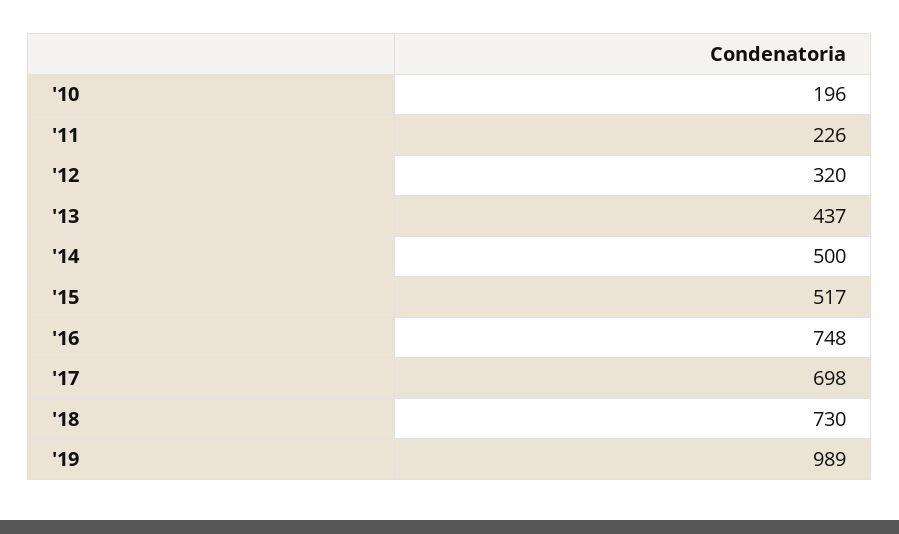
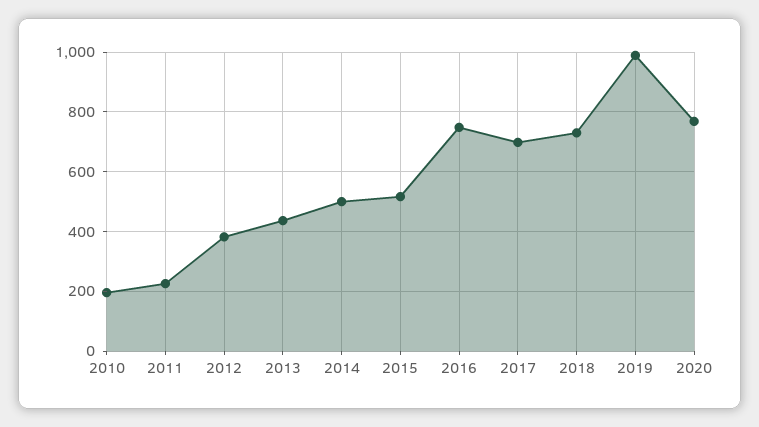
'12: 320 -> 375
2020: none -> 775

